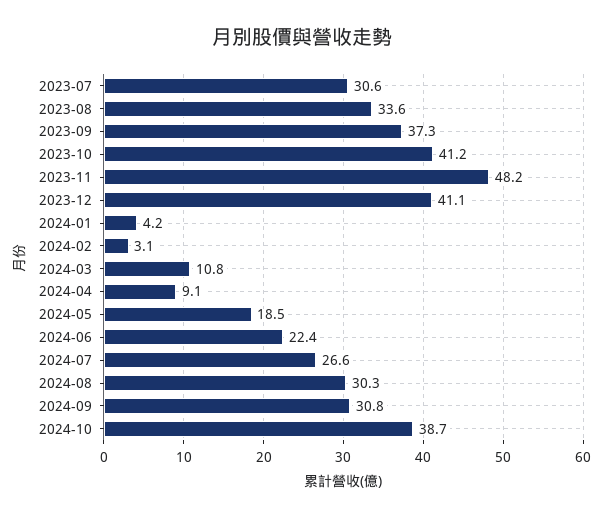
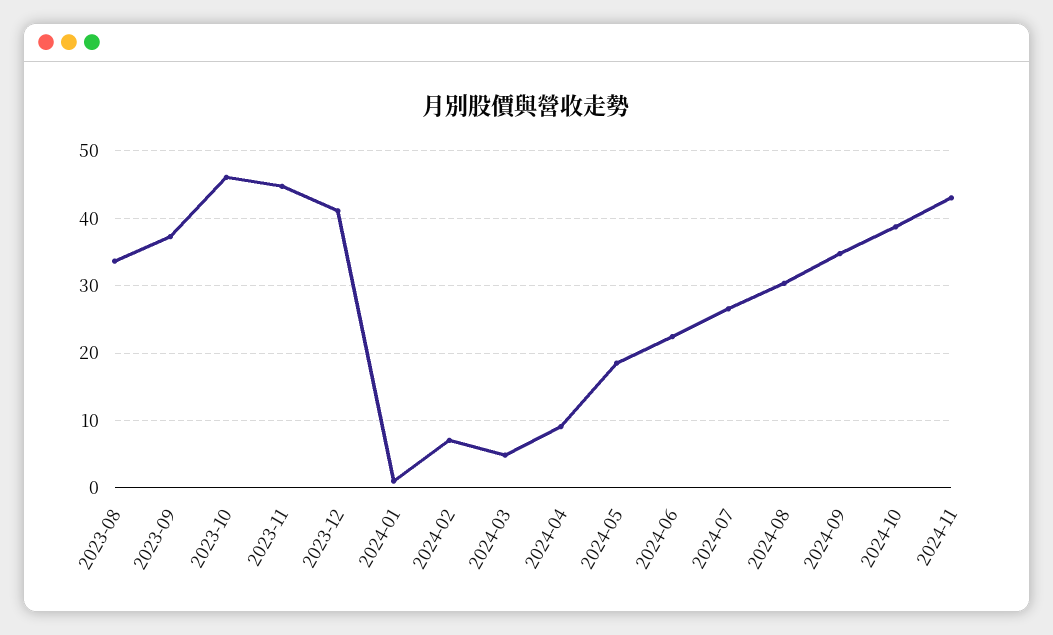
2023-07: 30.6 -> none
2023-10: 41.2 -> 46
2023-11: 48.2 -> 45
2024-01: 4.2 -> 1
2024-02: 3.1 -> 7
2024-03: 10.8 -> 5
2024-09: 30.8 -> 35
2024-11: none -> 43

